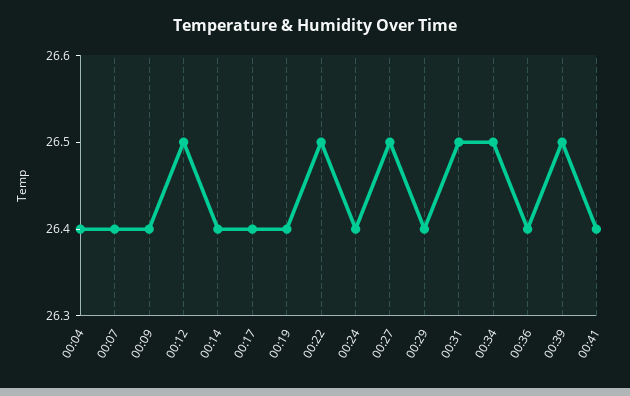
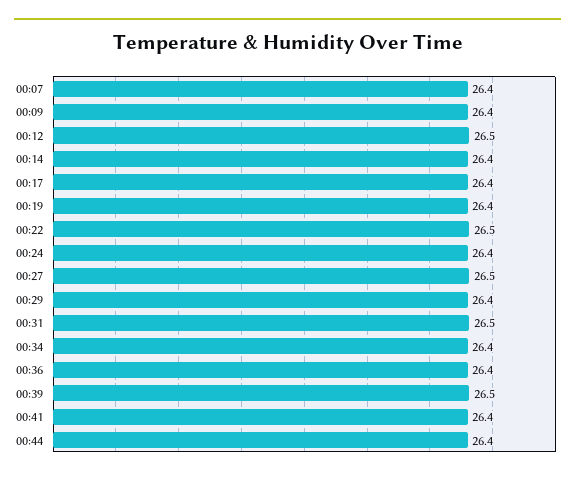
00:04: 26.4 -> none
00:34: 26.5 -> 26.4
00:44: none -> 26.4

